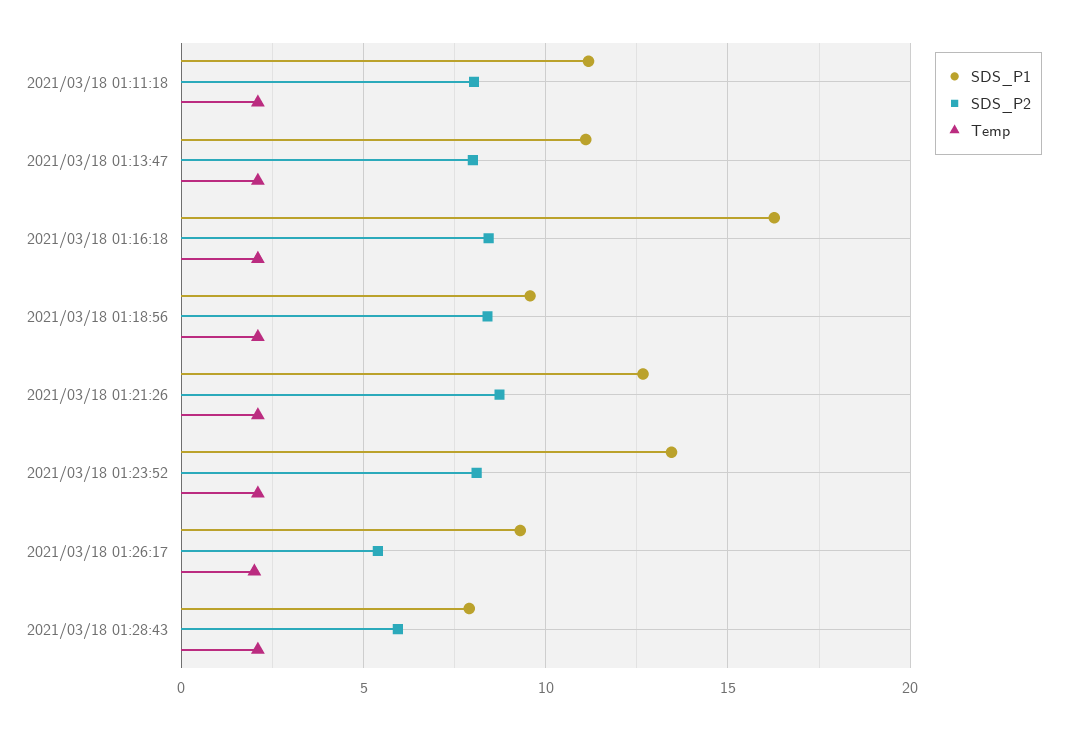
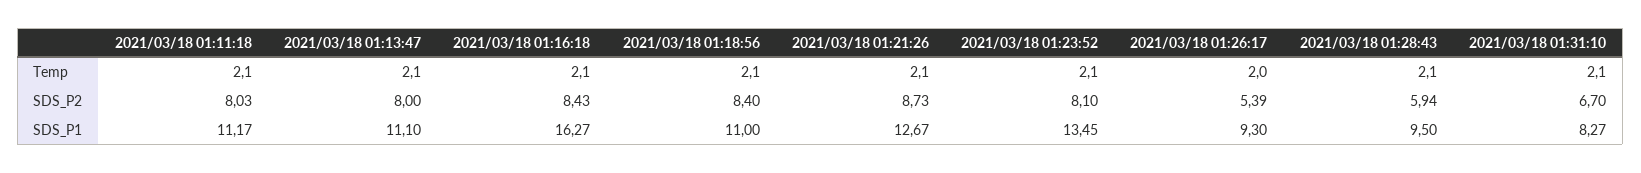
SDS_P1, 2021/03/18 01:18:56: 9.5 -> 11
SDS_P1, 2021/03/18 01:28:43: 8 -> 9.5
Temp, 2021/03/18 01:31:10: none -> 2.1
SDS_P2, 2021/03/18 01:31:10: none -> 6.7
SDS_P1, 2021/03/18 01:31:10: none -> 8.27

